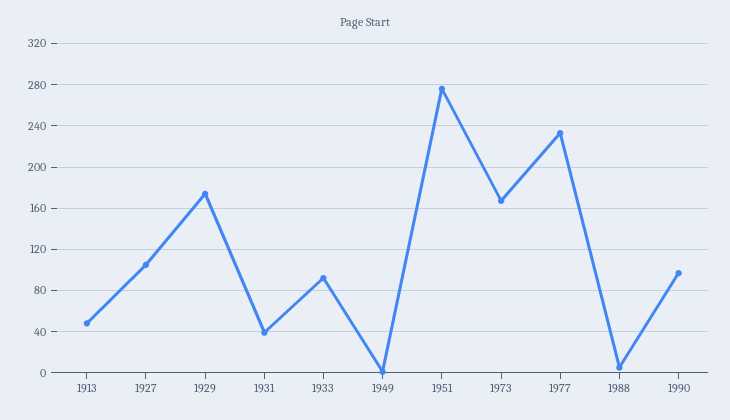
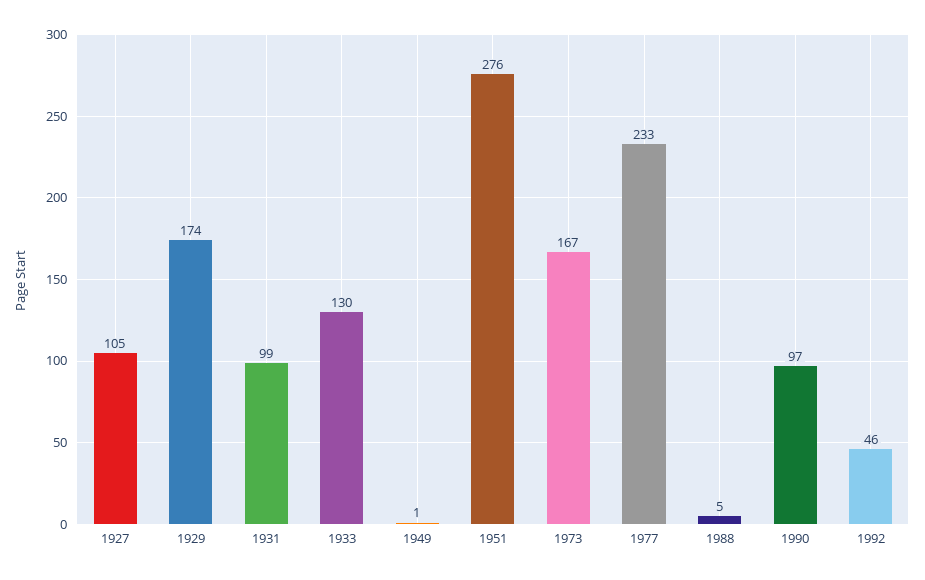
1913: 50 -> none
1931: 40 -> 99
1933: 90 -> 130
1992: none -> 46

